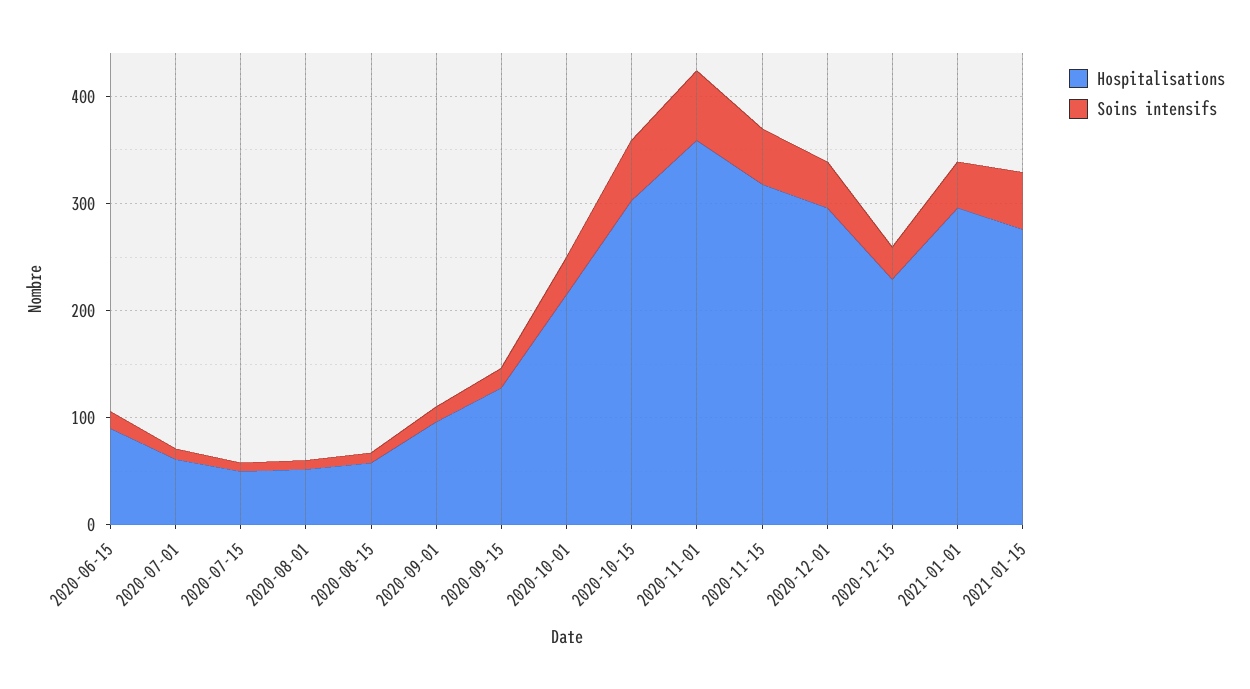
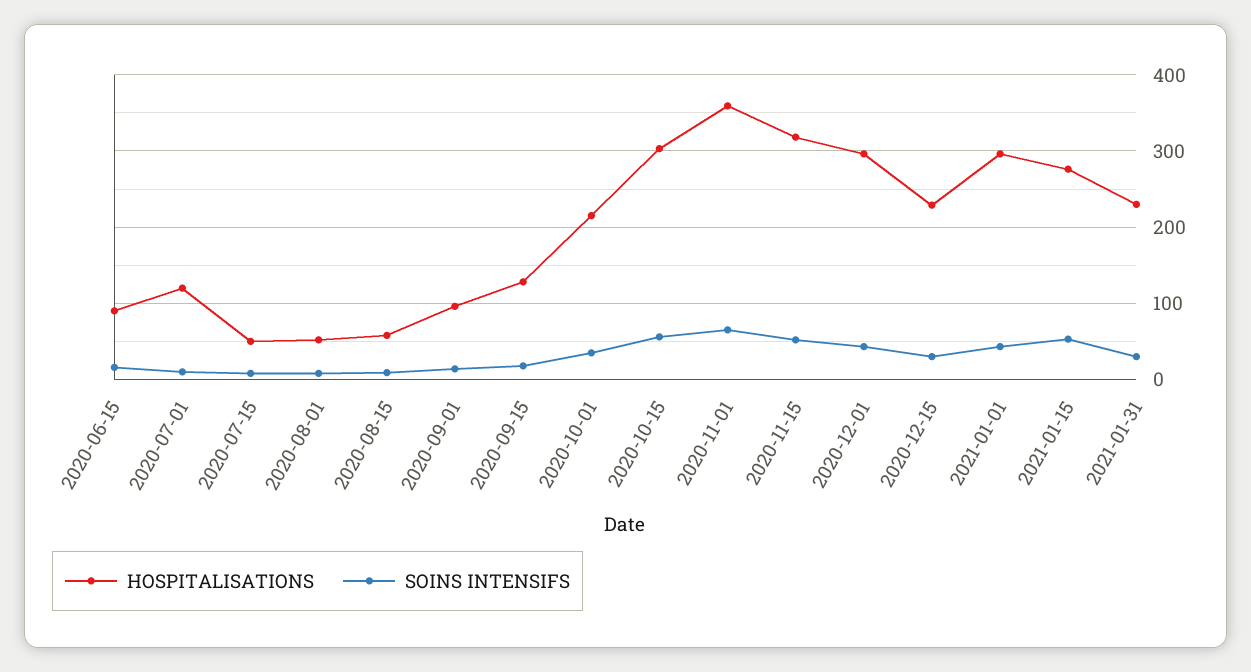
Hospitalisations, 2020-07-01: 60 -> 120
Hospitalisations, 2021-01-31: none -> 230
Soins intensifs, 2021-01-31: none -> 30

